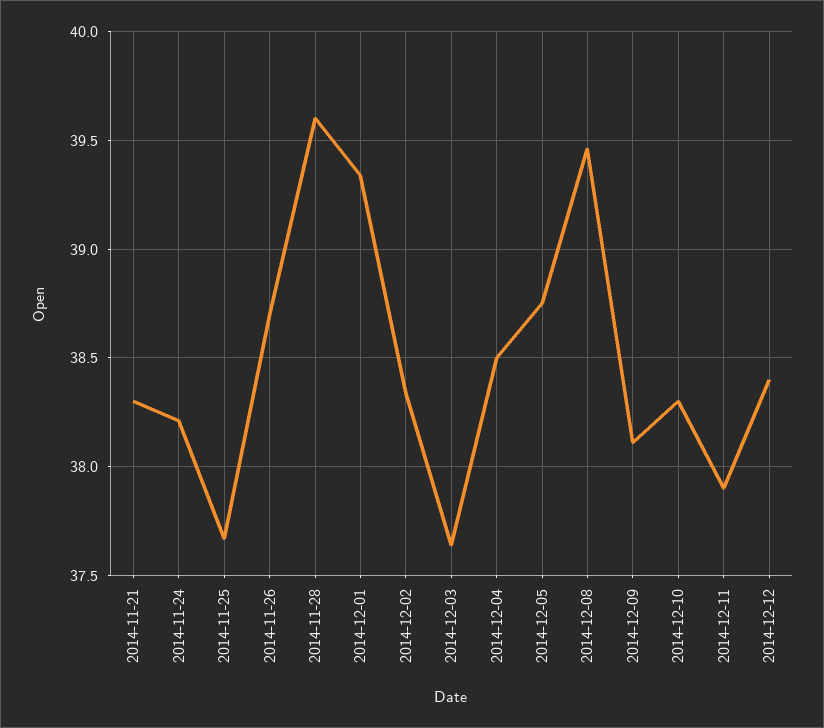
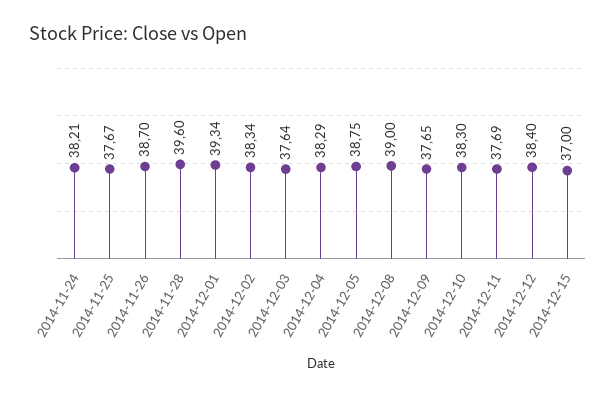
2014-11-21: 38.3 -> none
2014-12-04: 38.5 -> 38.29
2014-12-08: 39.45 -> 39
2014-12-09: 38.1 -> 37.65
2014-12-11: 37.9 -> 37.69
2014-12-15: none -> 37

